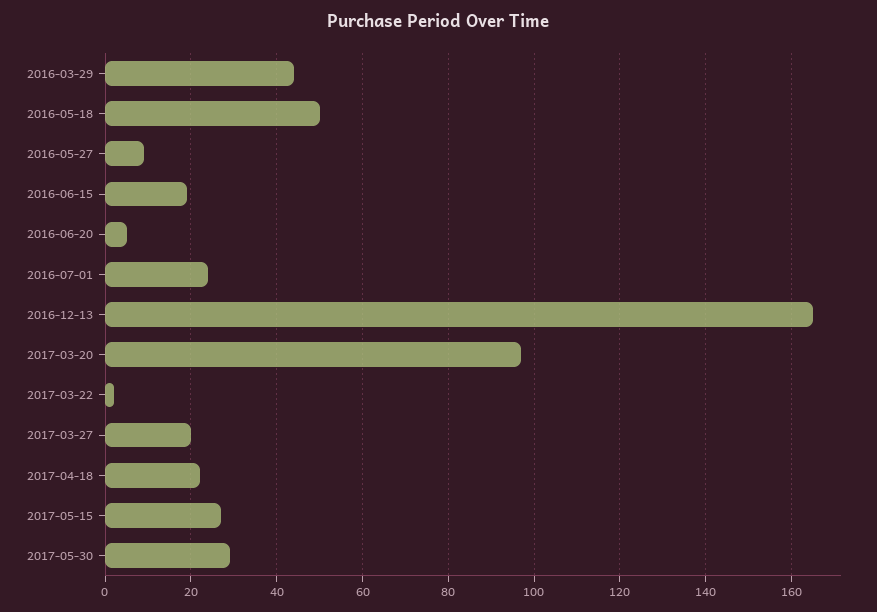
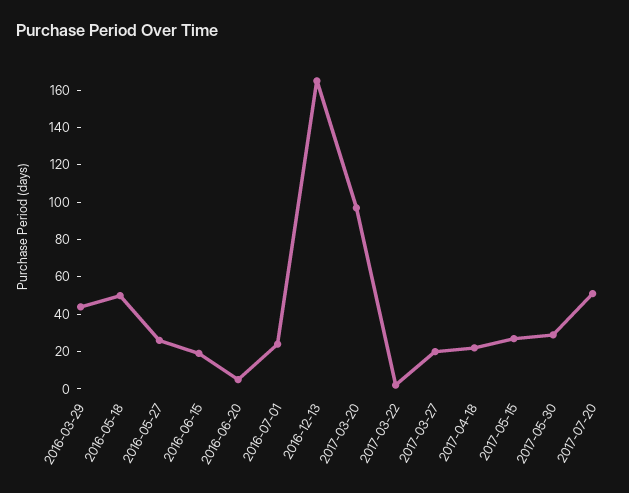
2016-05-27: 10 -> 25
2017-07-20: none -> 50

